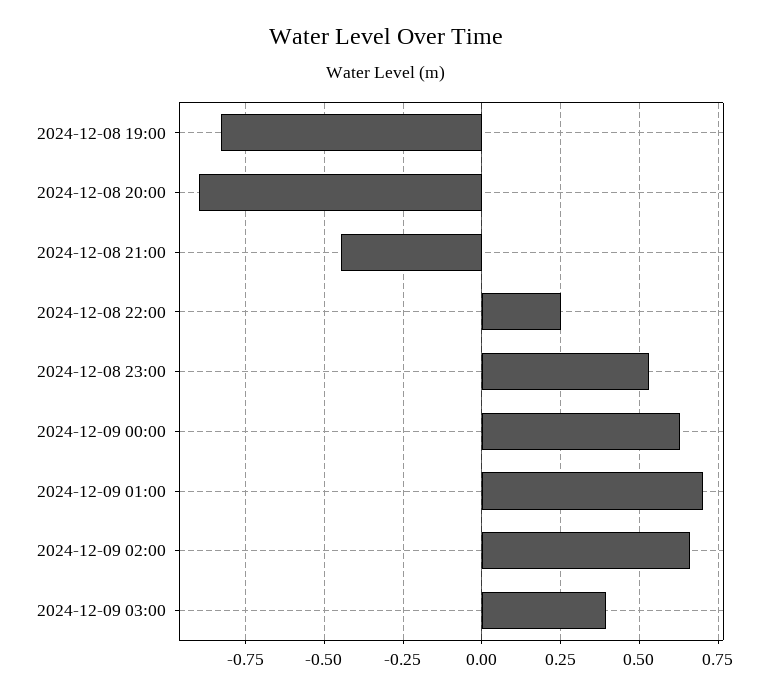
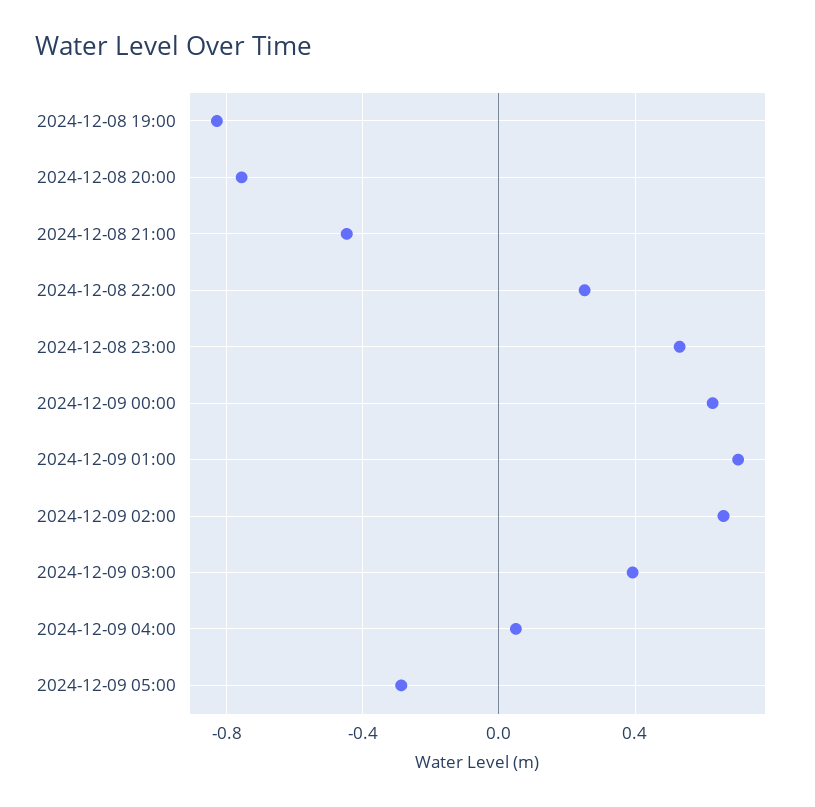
2024-12-08 20:00: -0.9 -> -0.75
2024-12-09 04:00: none -> 0.05
2024-12-09 05:00: none -> -0.3

